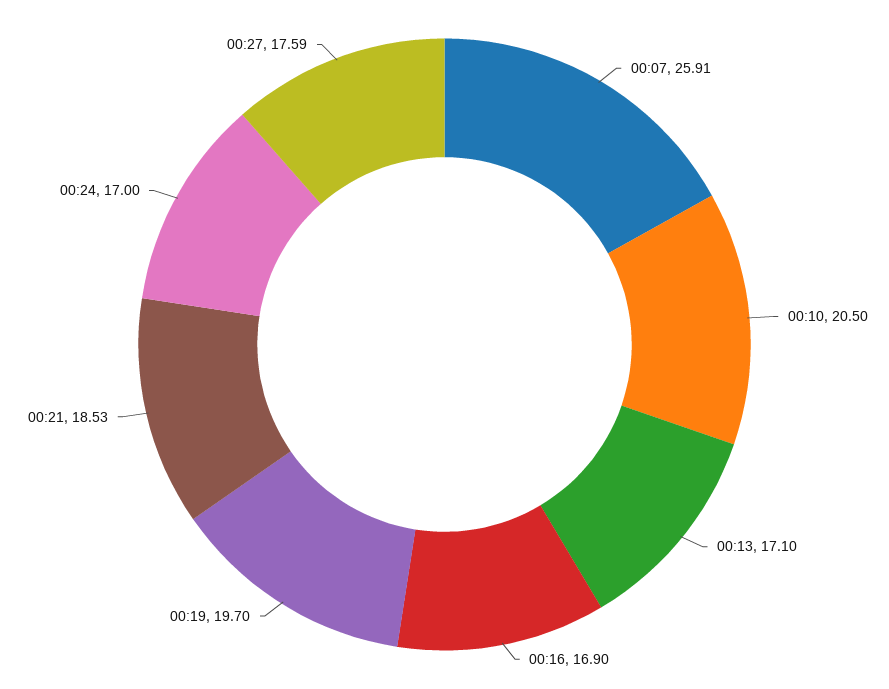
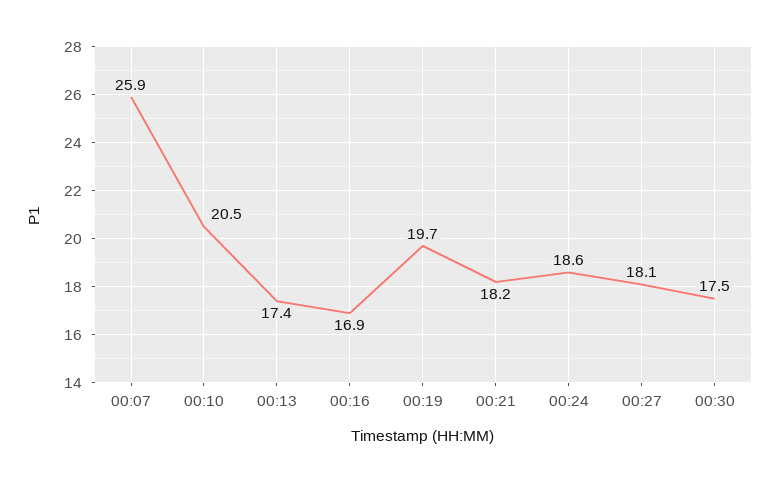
00:13: 17.1 -> 17.4
00:21: 18.53 -> 18.2
00:24: 17 -> 18.6
00:27: 17.59 -> 18.1
00:30: none -> 17.5

